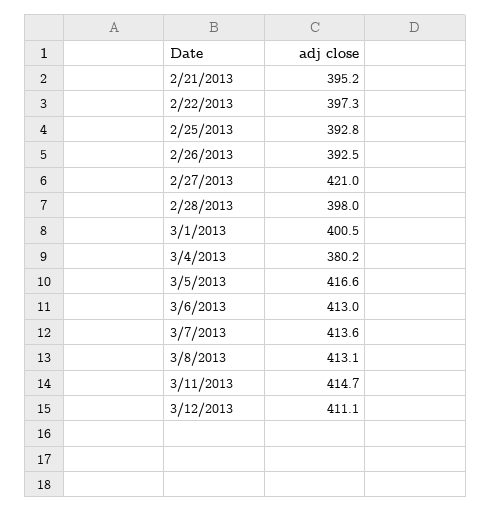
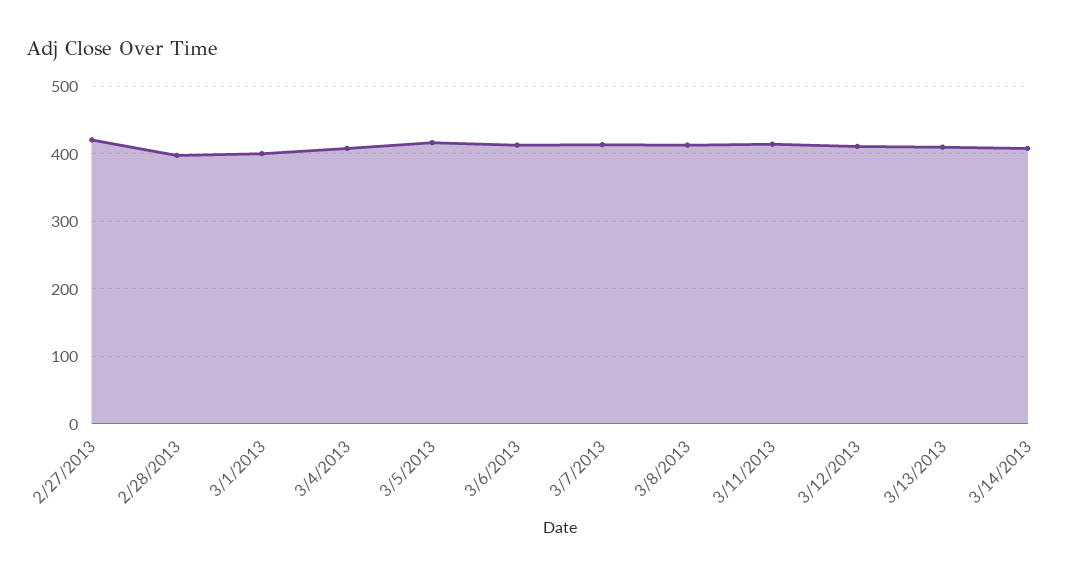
2/21/2013: 395.2 -> none
2/22/2013: 397.3 -> none
2/25/2013: 392.8 -> none
2/26/2013: 392.5 -> none
3/4/2013: 380.2 -> 410
3/13/2013: none -> 410
3/14/2013: none -> 410

